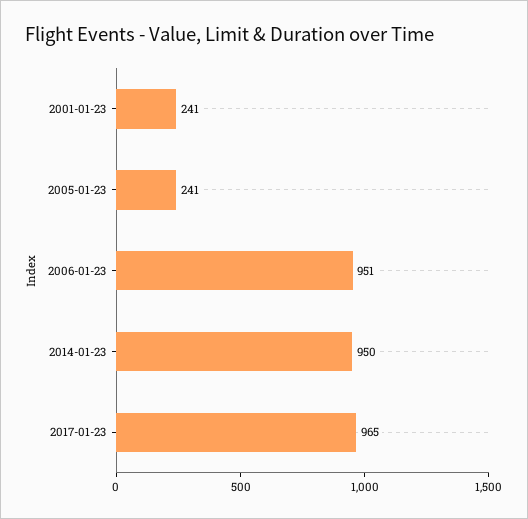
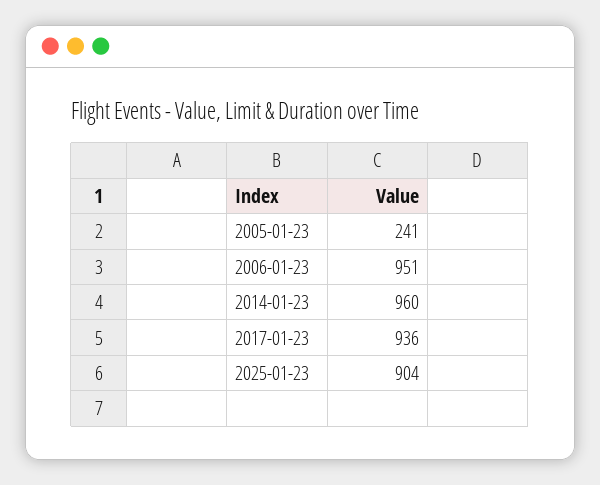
2001-01-23: 241 -> none
2014-01-23: 950 -> 960
2017-01-23: 965 -> 936
2025-01-23: none -> 904

